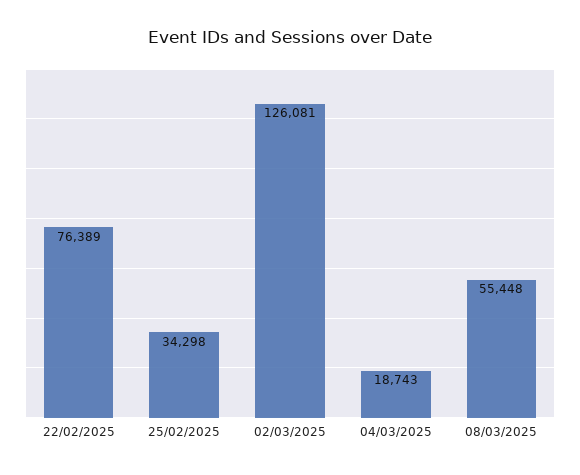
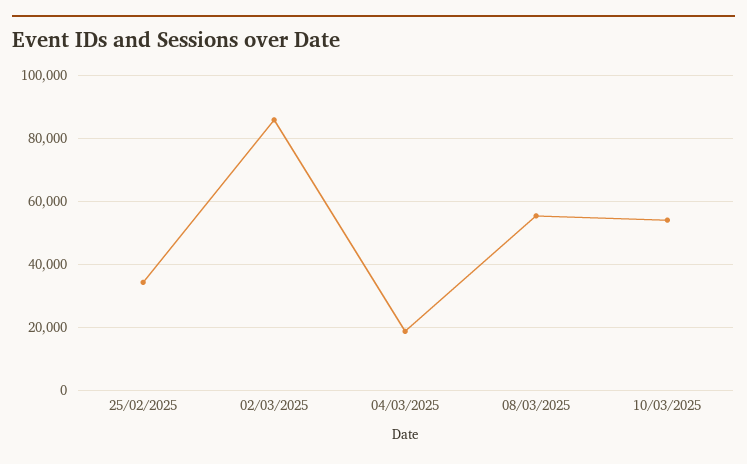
22/02/2025: 76389 -> none
02/03/2025: 126081 -> 86000
10/03/2025: none -> 54000

